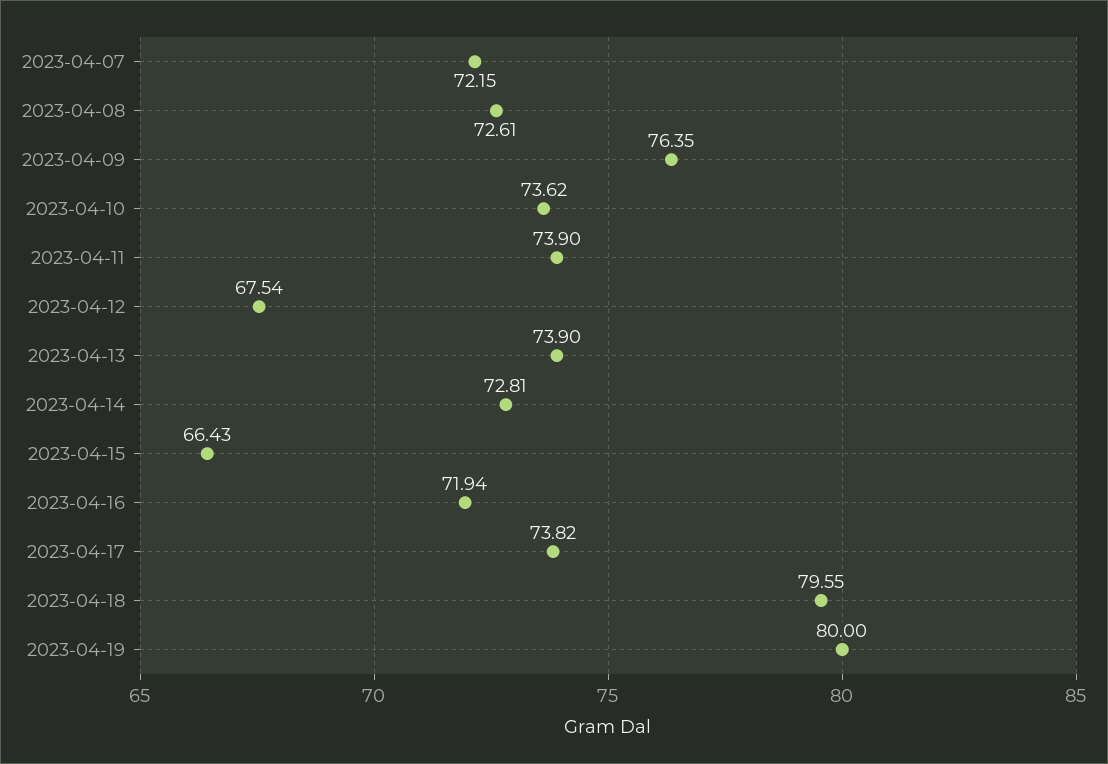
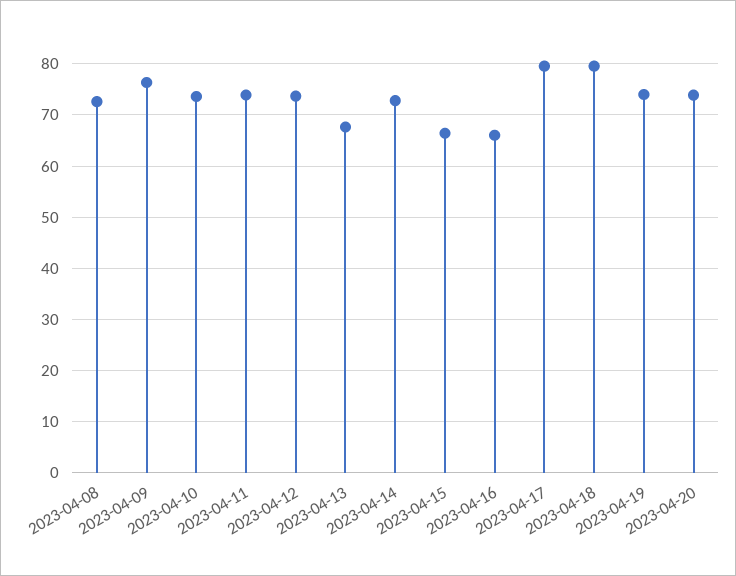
2023-04-07: 72.15 -> none
2023-04-12: 67.54 -> 74
2023-04-13: 73.9 -> 68
2023-04-16: 71.94 -> 66
2023-04-17: 73.82 -> 80
2023-04-19: 80 -> 74
2023-04-20: none -> 74

